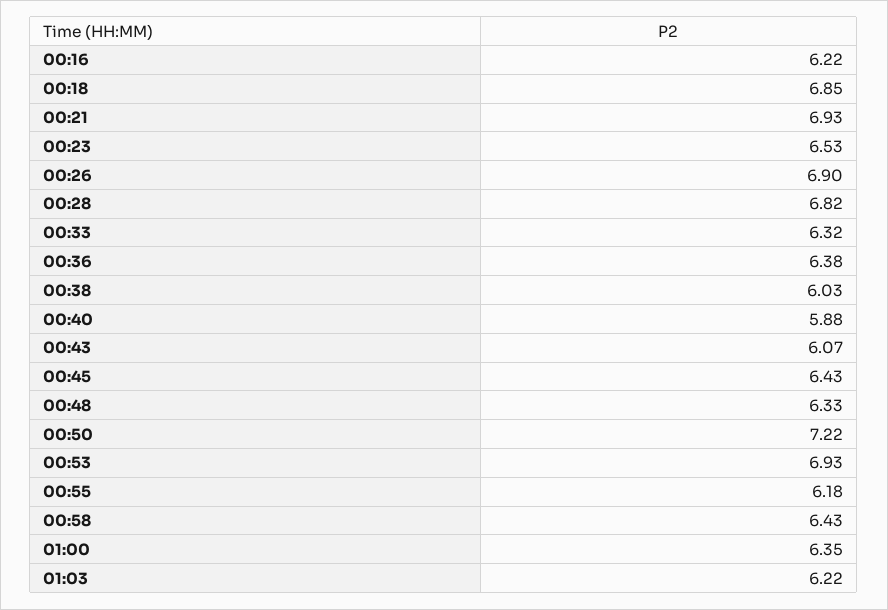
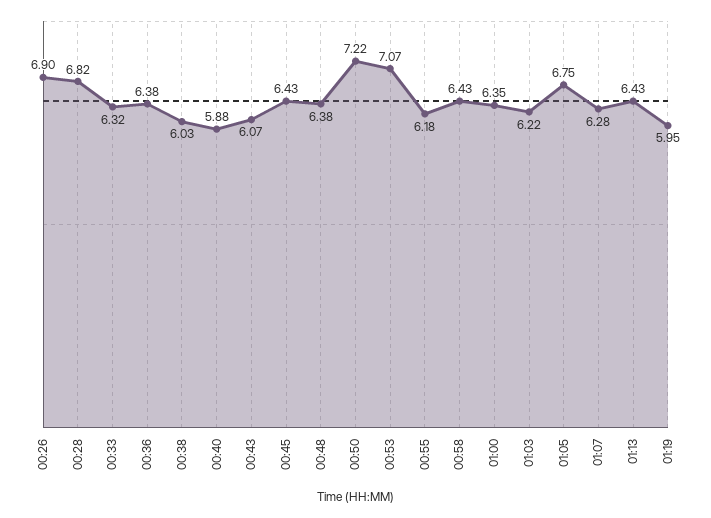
00:16: 6.22 -> none
00:18: 6.85 -> none
00:21: 6.93 -> none
00:23: 6.53 -> none
00:48: 6.33 -> 6.38
00:53: 6.93 -> 7.07
01:05: none -> 6.75
01:07: none -> 6.28
01:13: none -> 6.43
01:19: none -> 5.95

